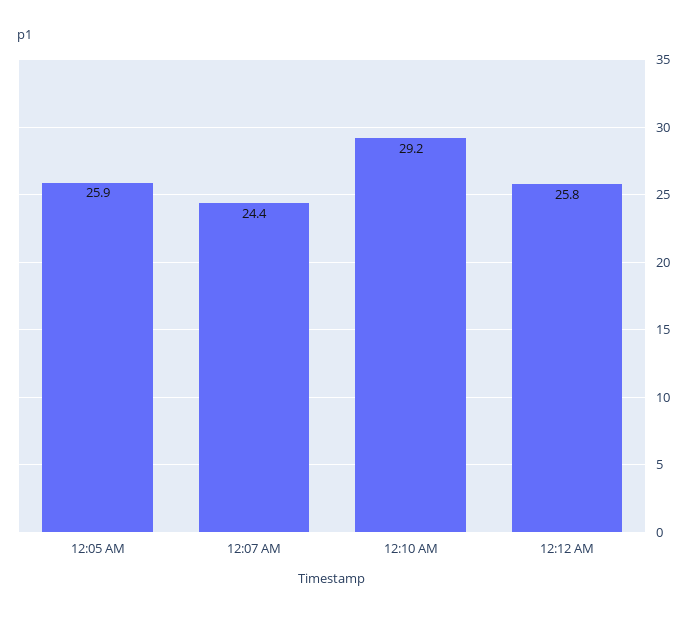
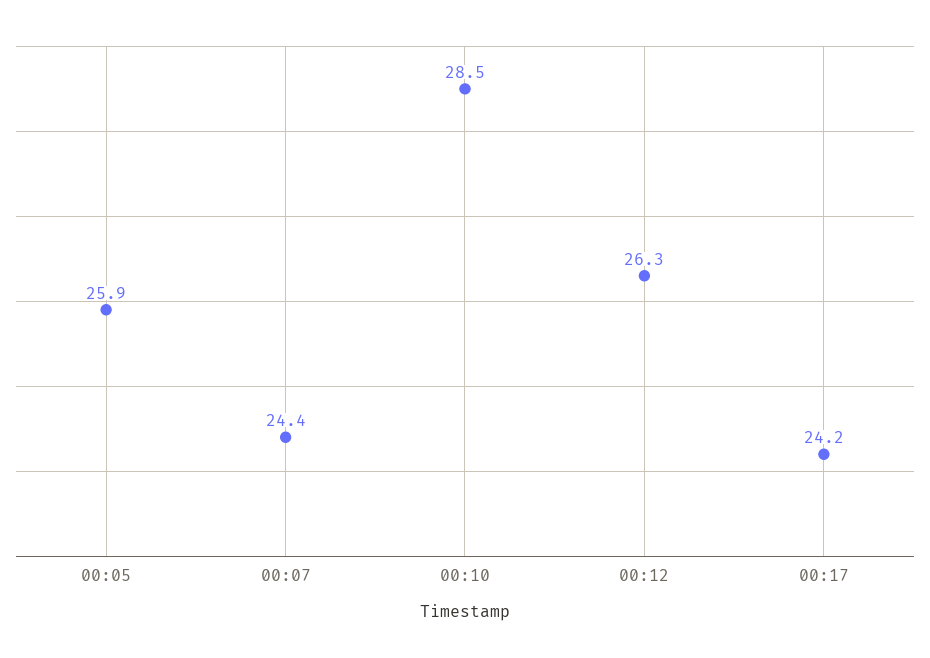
12:10 AM: 29.2 -> 28.5
12:12 AM: 25.8 -> 26.3
00:17: none -> 24.2

